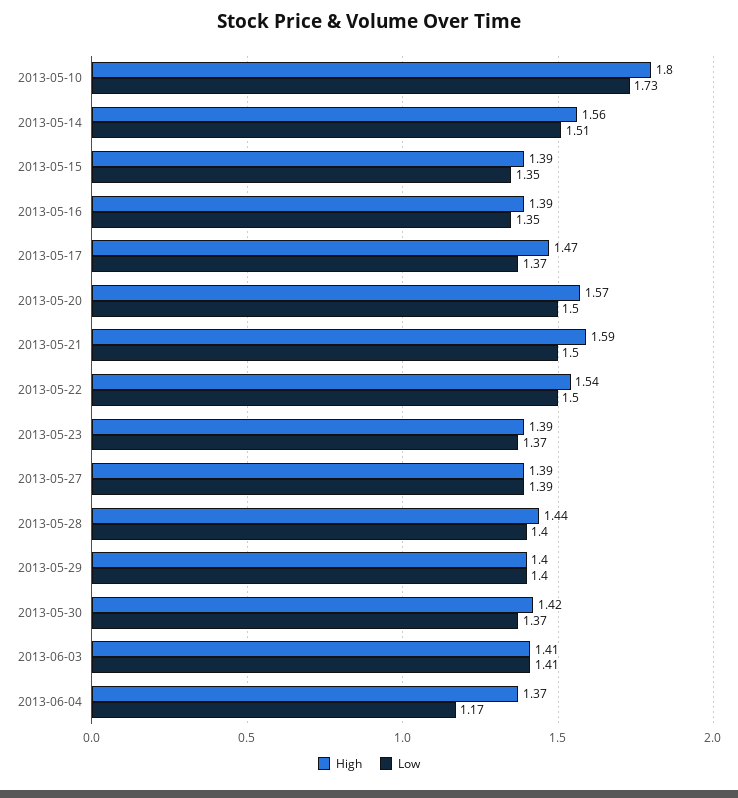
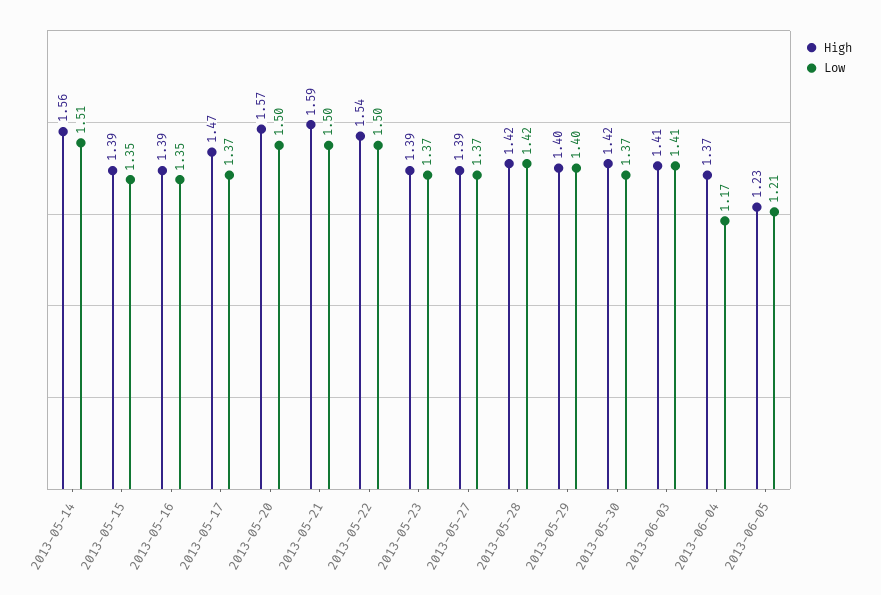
High, 2013-05-10: 1.8 -> none
Low, 2013-05-10: 1.73 -> none
Low, 2013-05-27: 1.39 -> 1.37
High, 2013-05-28: 1.44 -> 1.42
Low, 2013-05-28: 1.4 -> 1.42
High, 2013-06-05: none -> 1.23
Low, 2013-06-05: none -> 1.21

